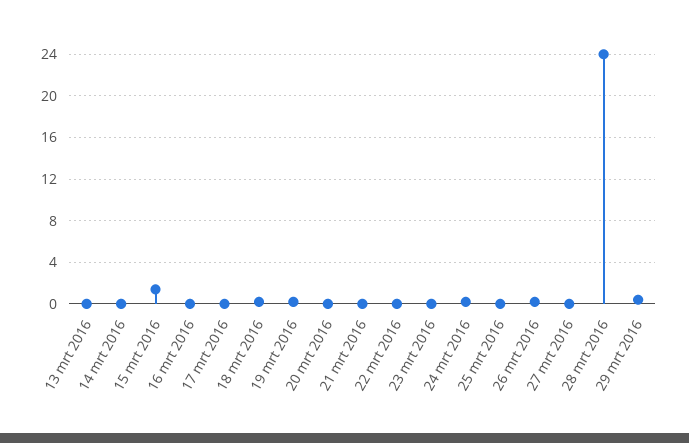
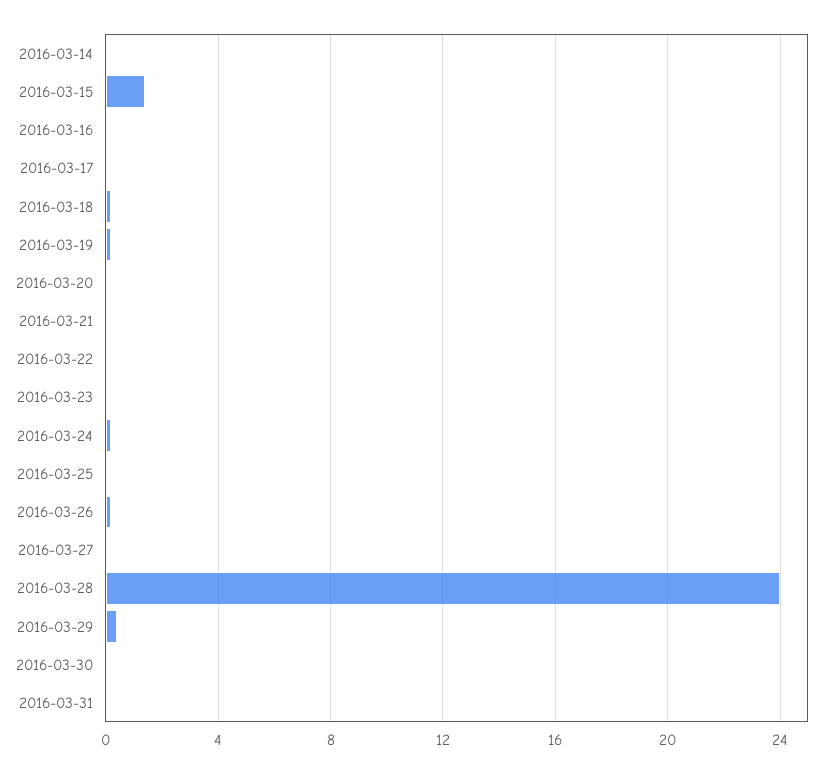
13 mrt 2016: 0 -> none
2016-03-30: none -> 0
2016-03-31: none -> 0

